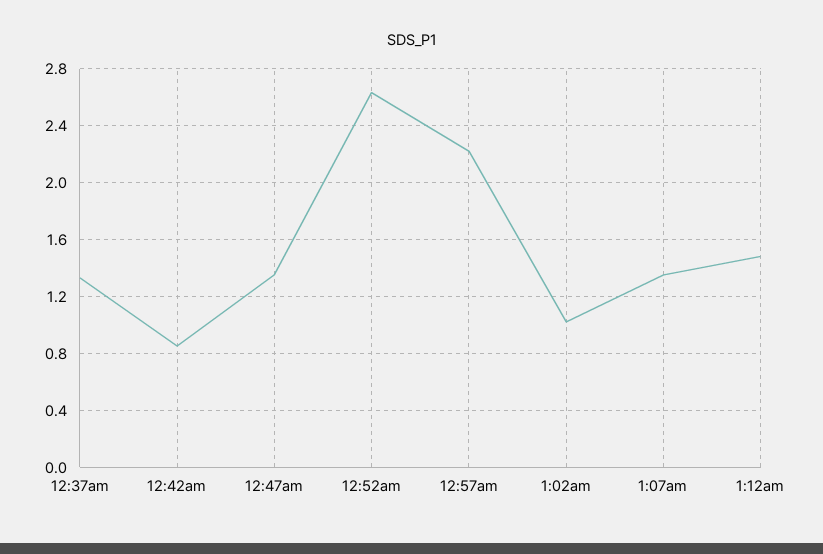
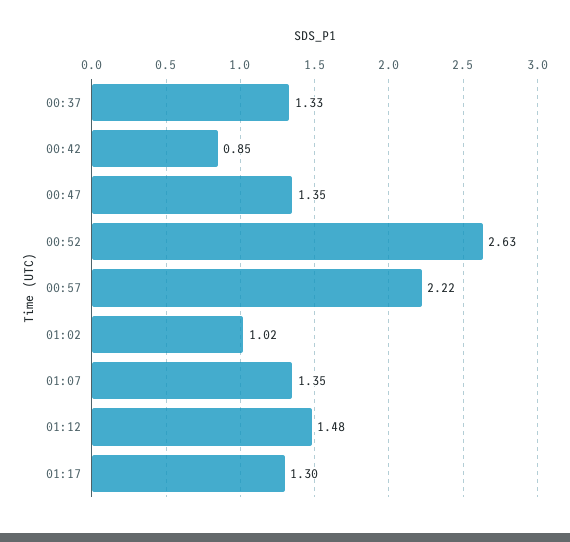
01:17: none -> 1.3

